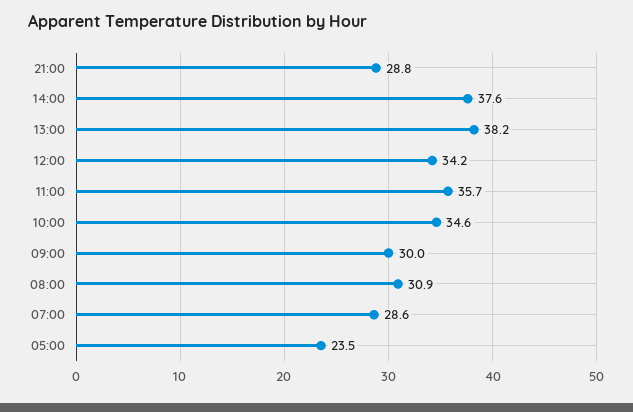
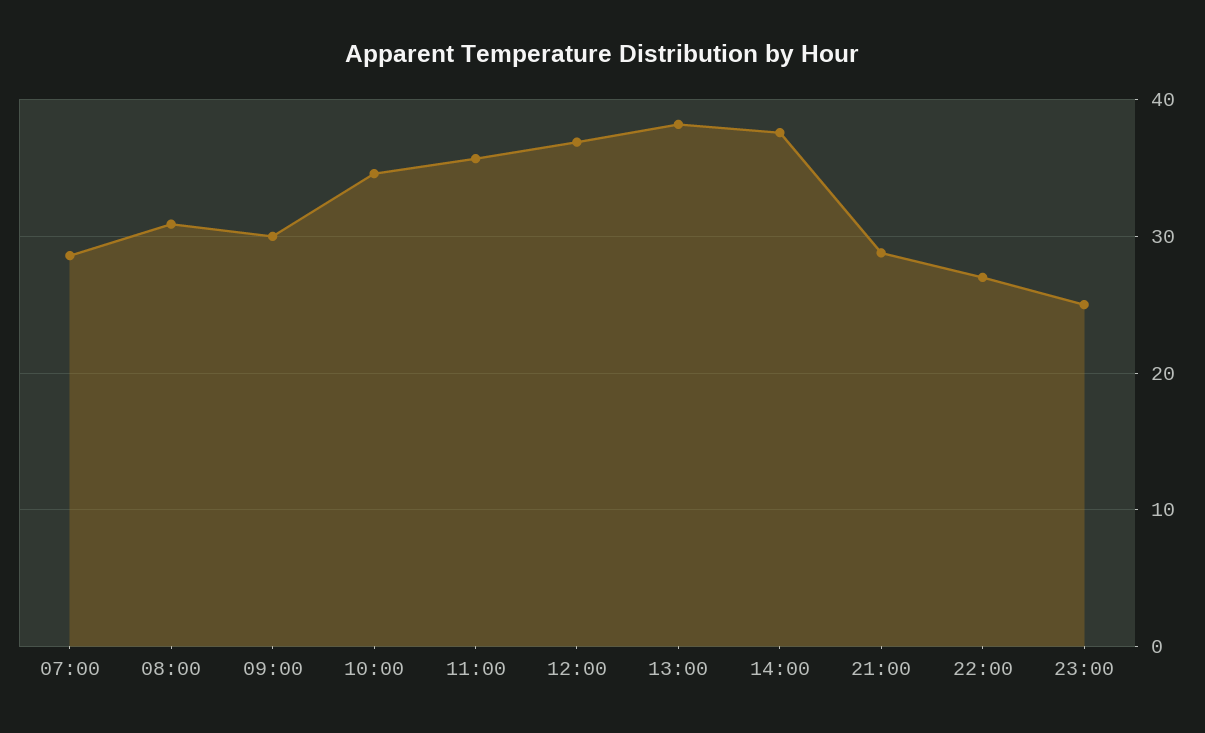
12:00: 34.2 -> 37
05:00: 23.5 -> none
22:00: none -> 27
23:00: none -> 25

